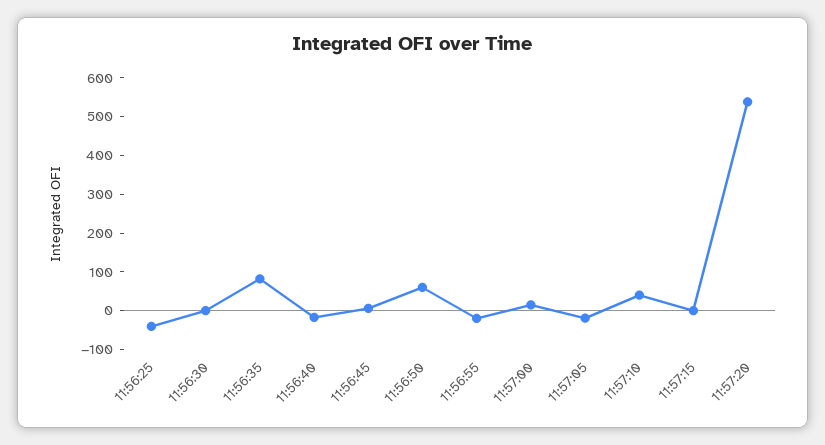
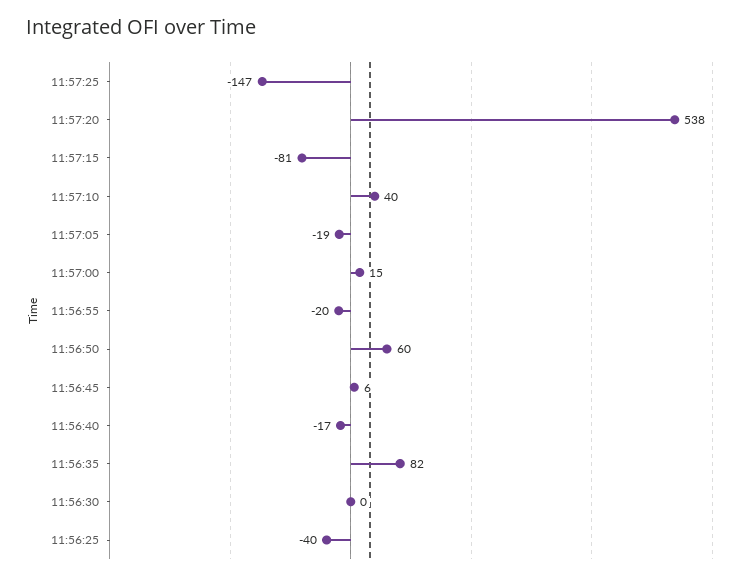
11:57:15: 0 -> -81
11:57:25: none -> -147

